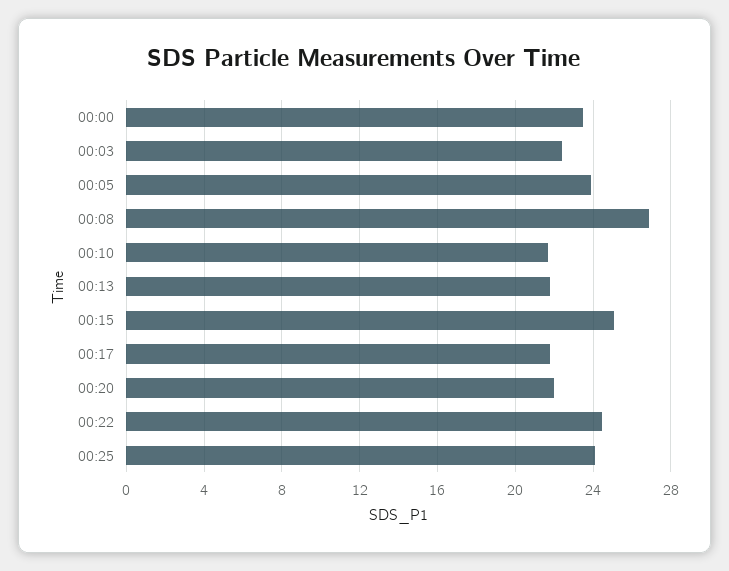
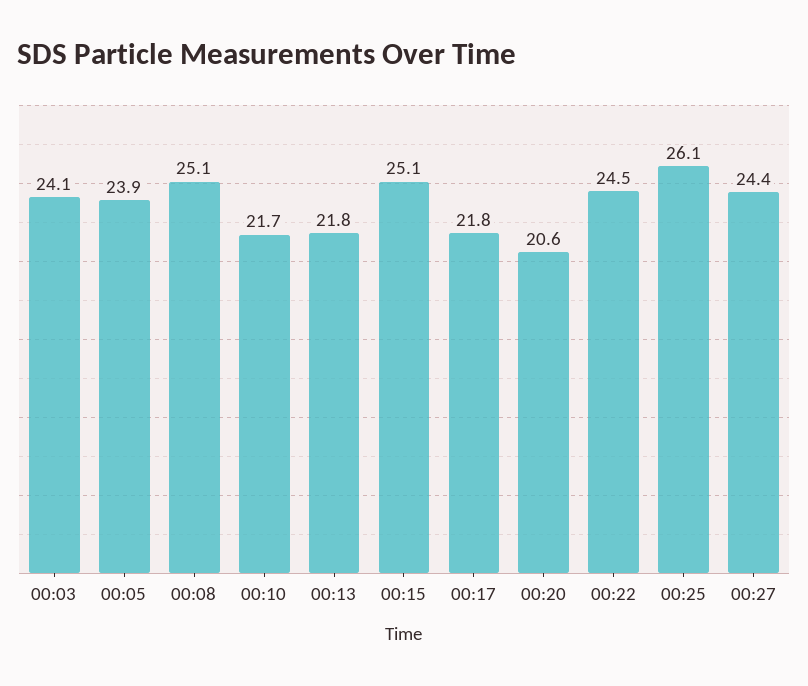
00:00: 23.5 -> none
00:03: 22.5 -> 24.1
00:08: 27 -> 25.1
00:20: 22 -> 20.6
00:25: 24 -> 26.1
00:27: none -> 24.4

